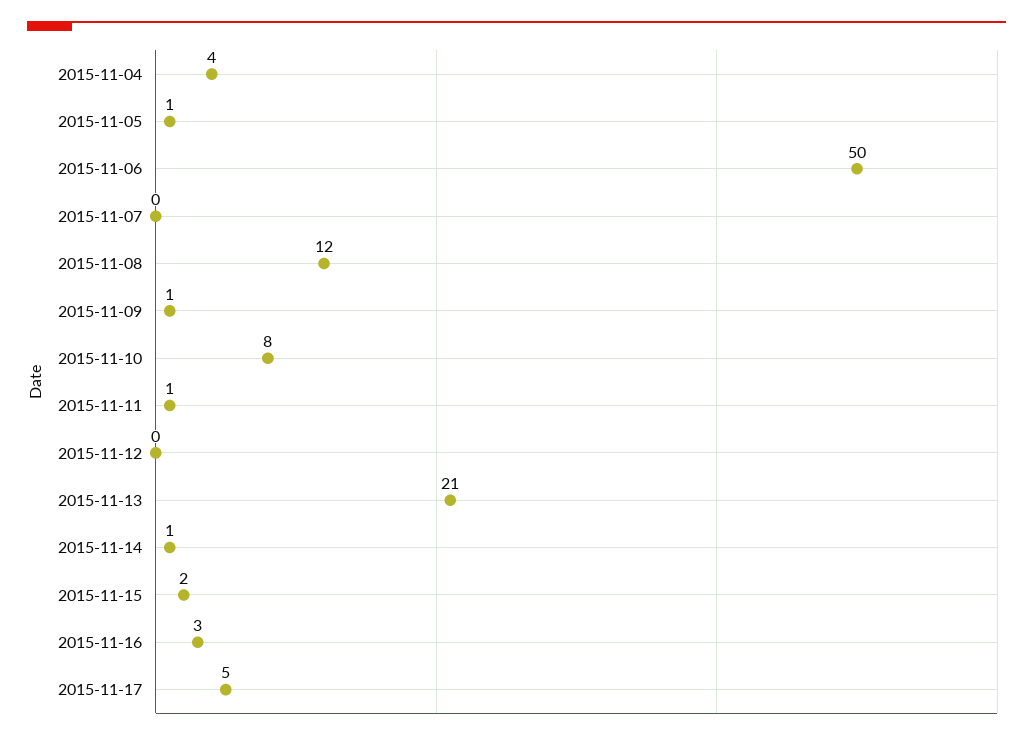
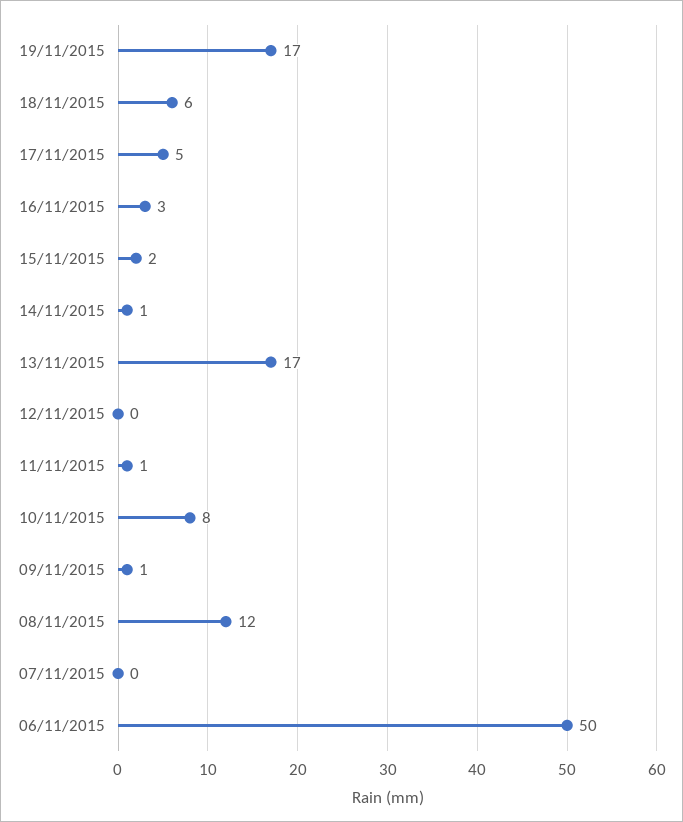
2015-11-04: 4 -> none
2015-11-05: 1 -> none
2015-11-13: 21 -> 17
19/11/2015: none -> 17
18/11/2015: none -> 6

